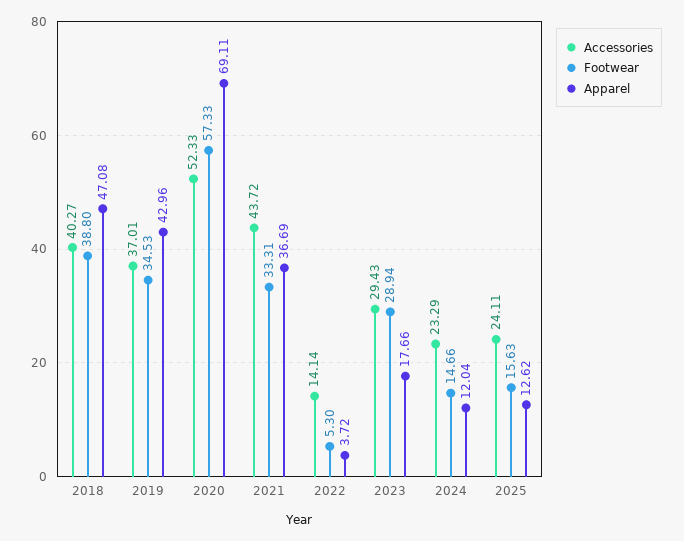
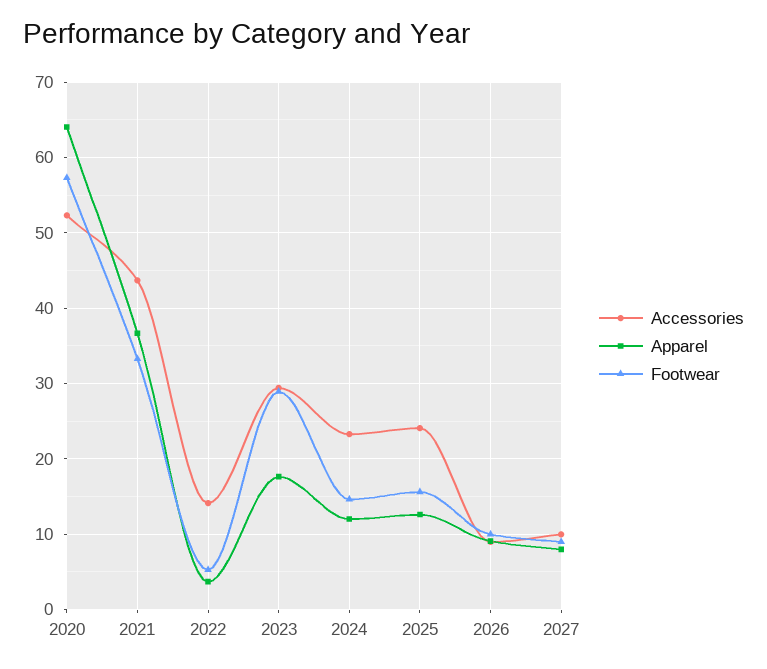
Accessories, 2018: 40.27 -> none
Footwear, 2018: 38.8 -> none
Apparel, 2018: 47.08 -> none
Accessories, 2019: 37.01 -> none
Footwear, 2019: 34.53 -> none
Apparel, 2019: 42.96 -> none
Apparel, 2020: 69.11 -> 64
Accessories, 2026: none -> 9
Apparel, 2026: none -> 9
Footwear, 2026: none -> 10
Accessories, 2027: none -> 10
Apparel, 2027: none -> 8
Footwear, 2027: none -> 9

